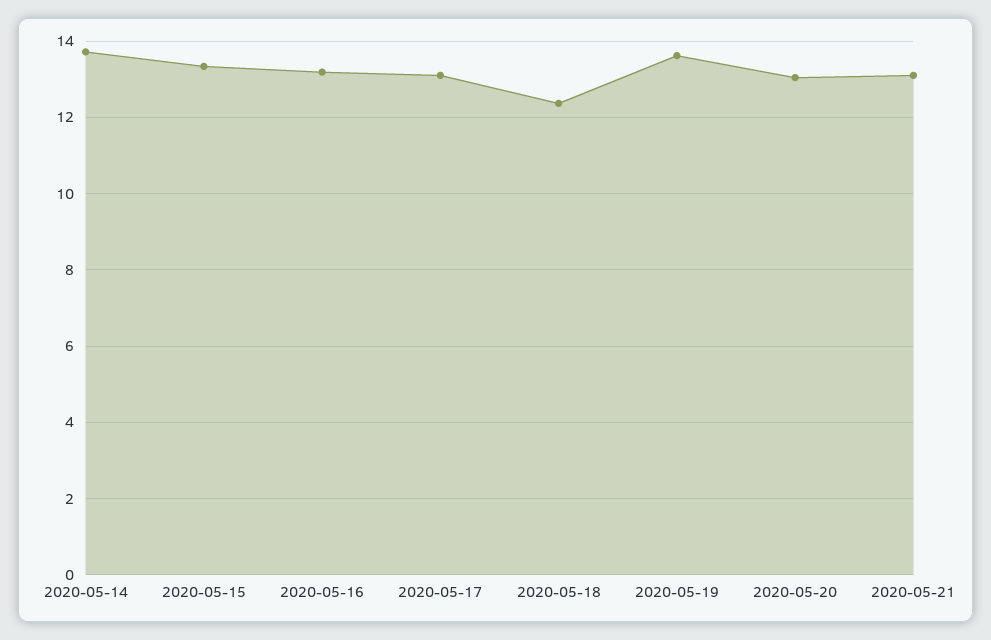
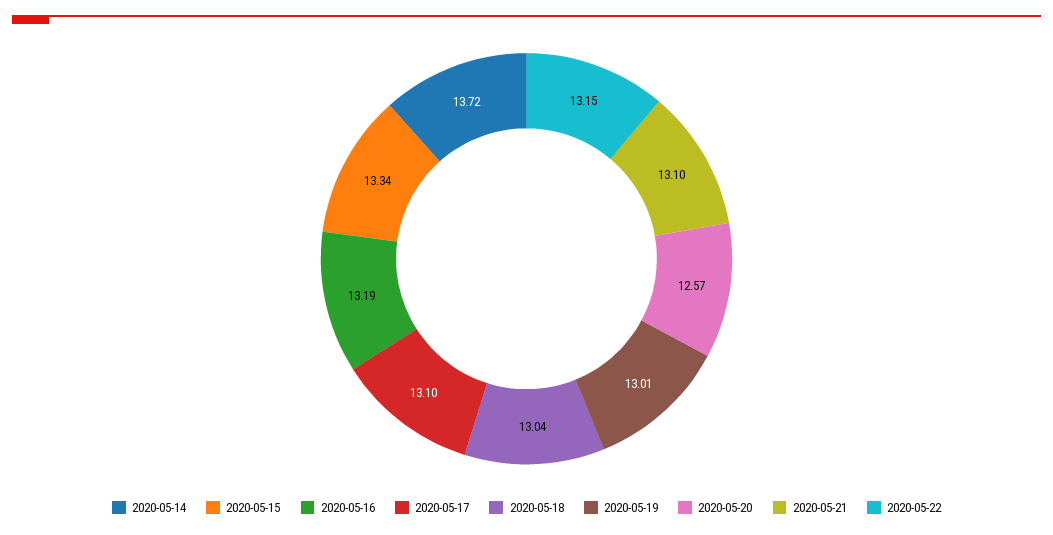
2020-05-18: 12.4 -> 13.04
2020-05-19: 13.6 -> 13.01
2020-05-20: 13 -> 12.57
2020-05-22: none -> 13.15

